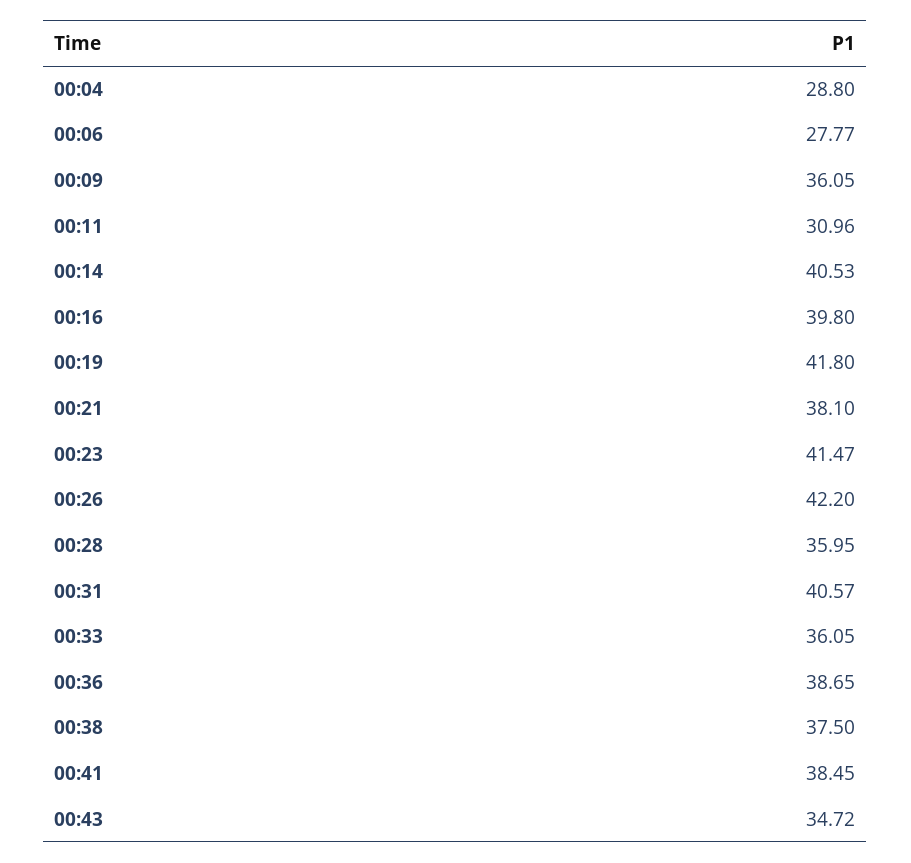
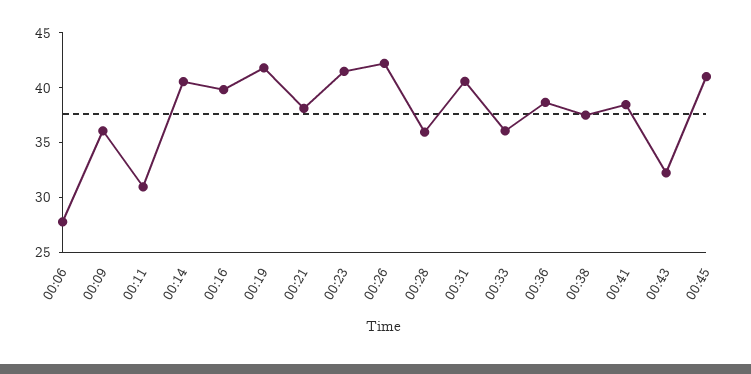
00:04: 28.8 -> none
00:43: 34.72 -> 32
00:45: none -> 41

